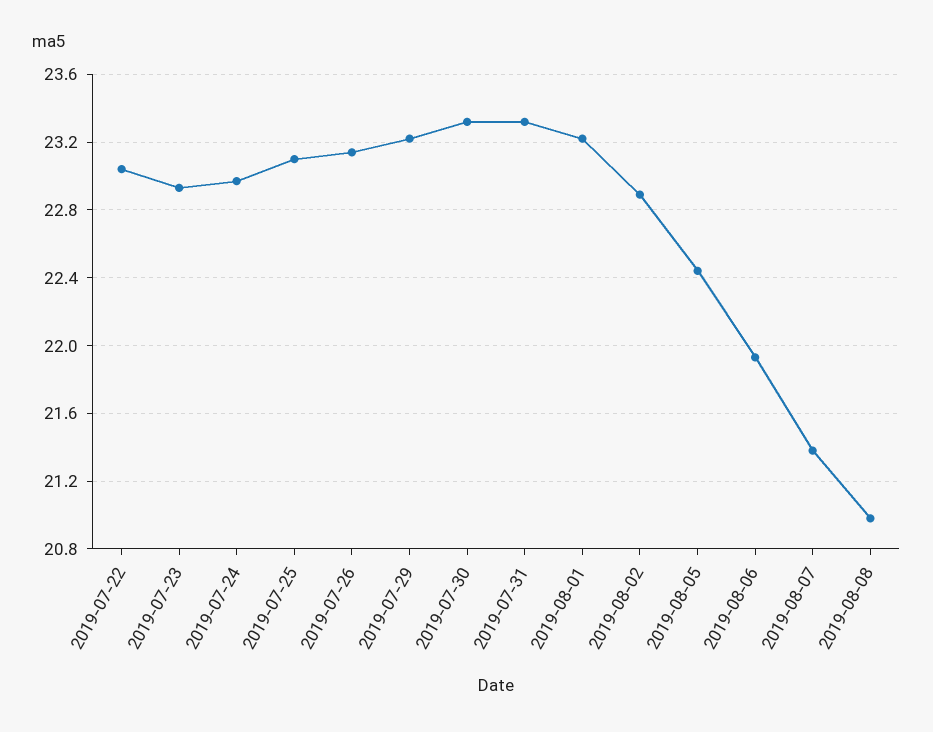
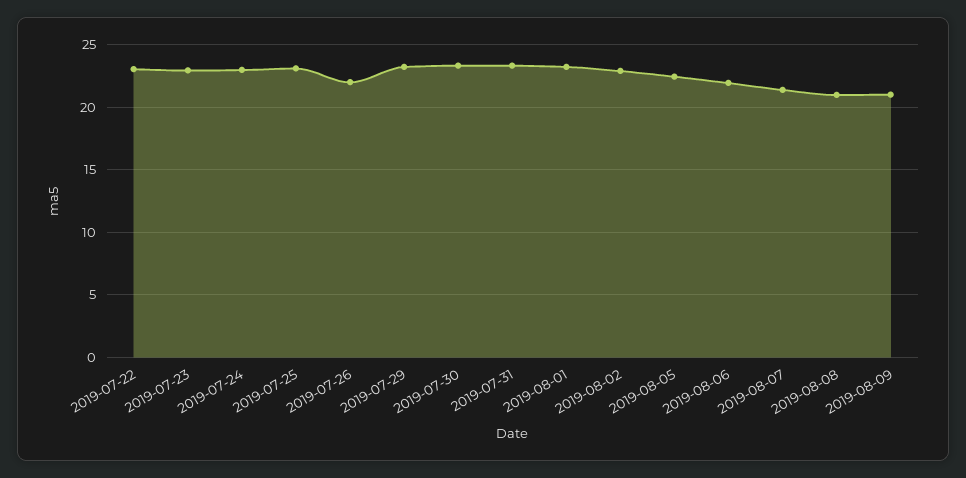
2019-07-26: 23.15 -> 22
2019-08-09: none -> 21

